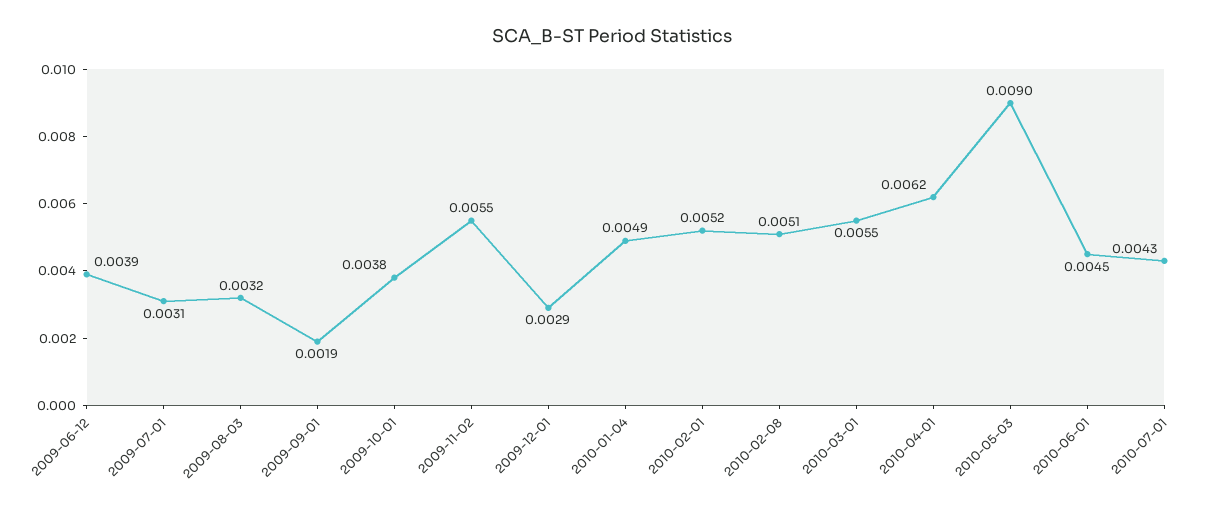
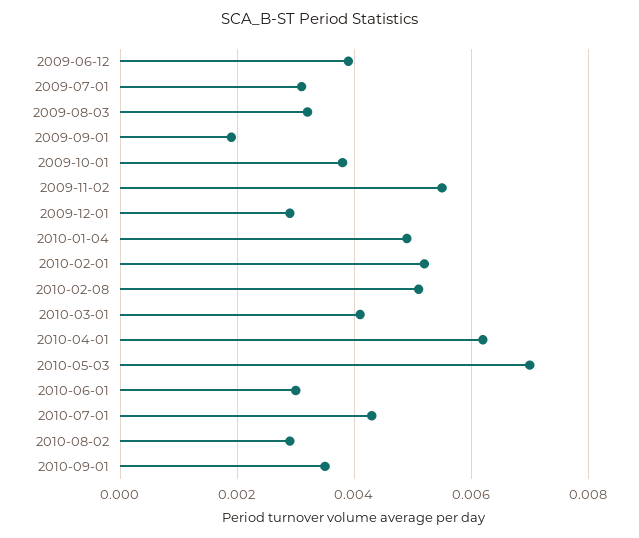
2010-03-01: 0.0055 -> 0.004
2010-05-03: 0.009 -> 0.007
2010-06-01: 0.0045 -> 0.003
2010-08-02: none -> 0.003
2010-09-01: none -> 0.0035

